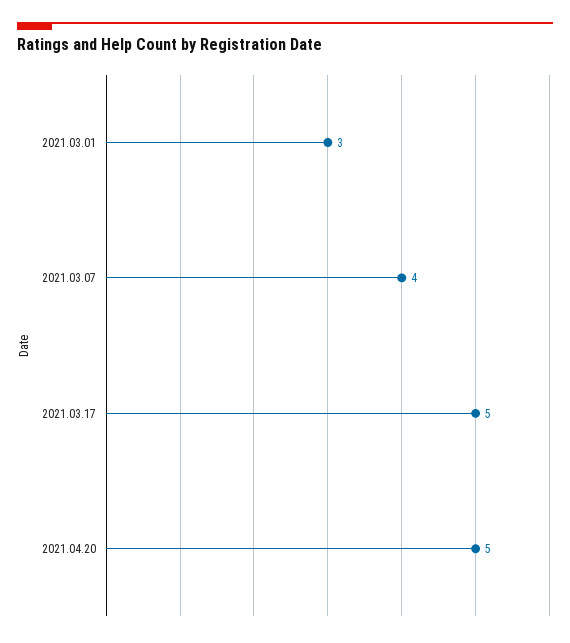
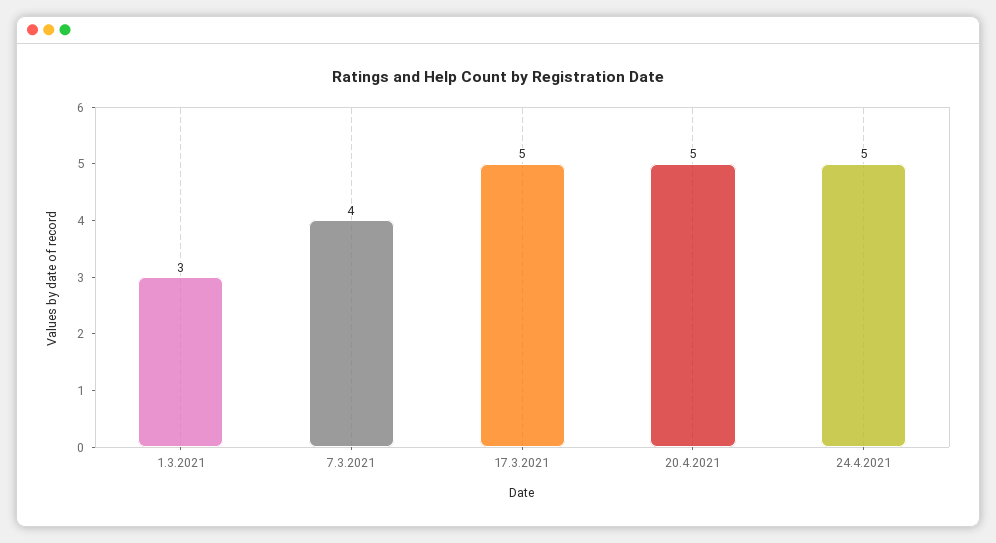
24.4.2021: none -> 5

